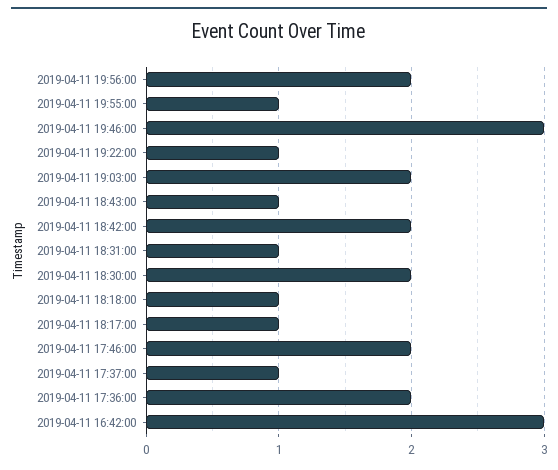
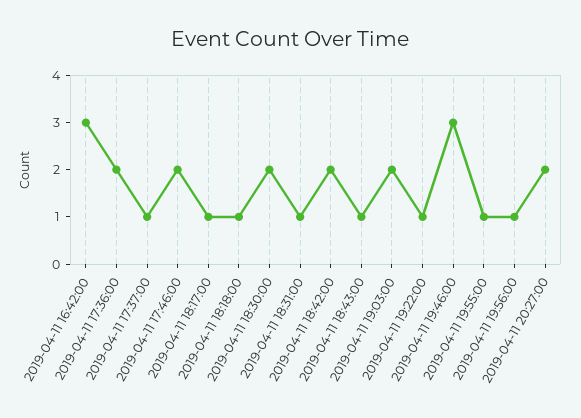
2019-04-11 19:56:00: 2 -> 1
2019-04-11 20:27:00: none -> 2

